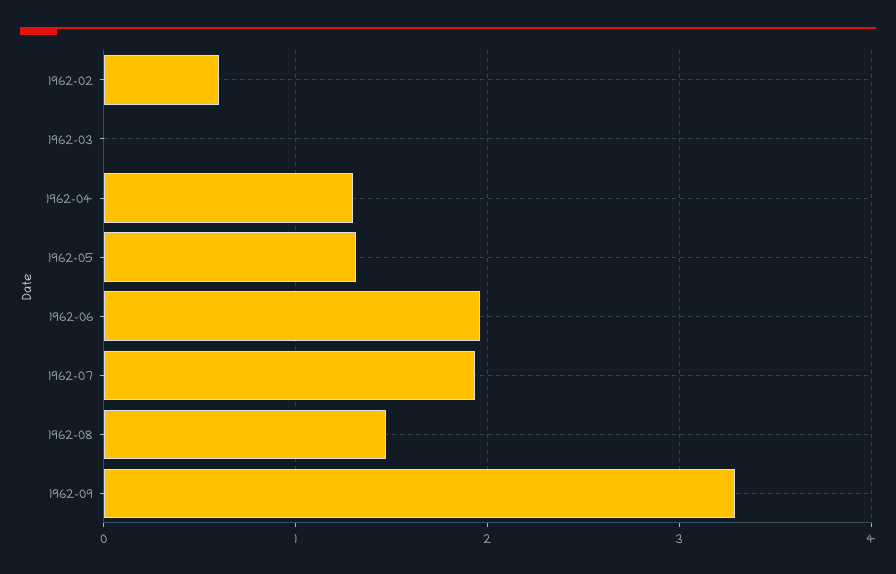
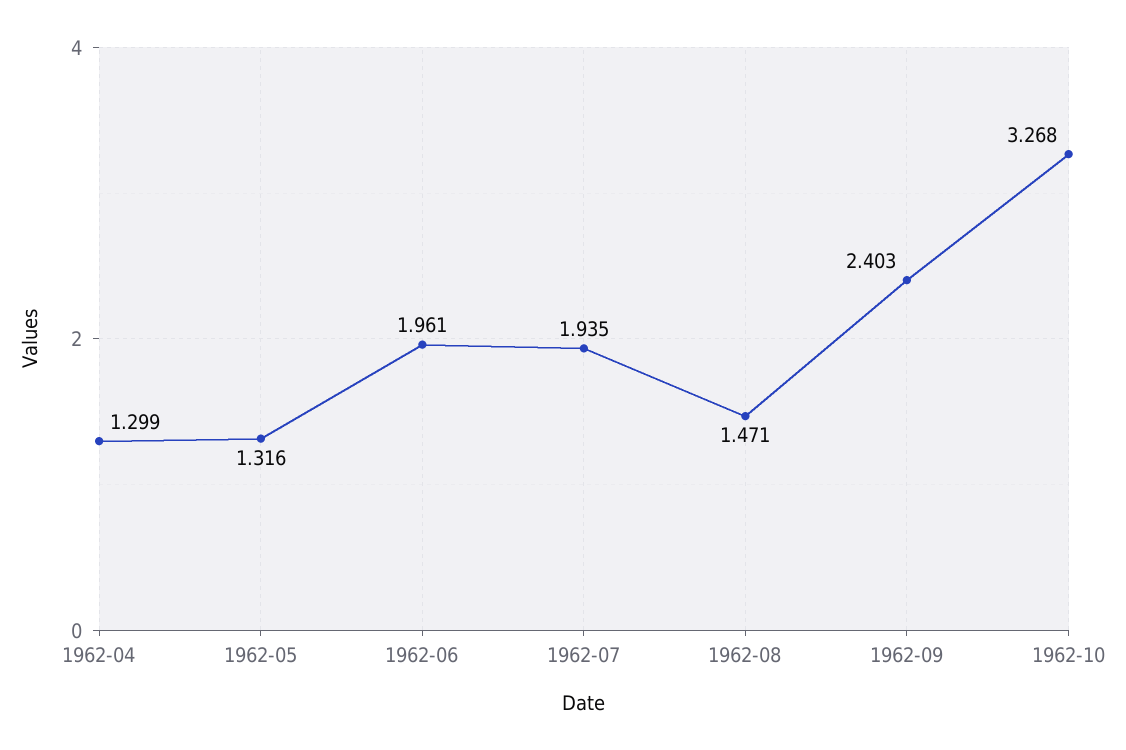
1962-02: 0.6 -> none
1962-03: 0 -> none
1962-09: 3.3 -> 2.403
1962-10: none -> 3.268

